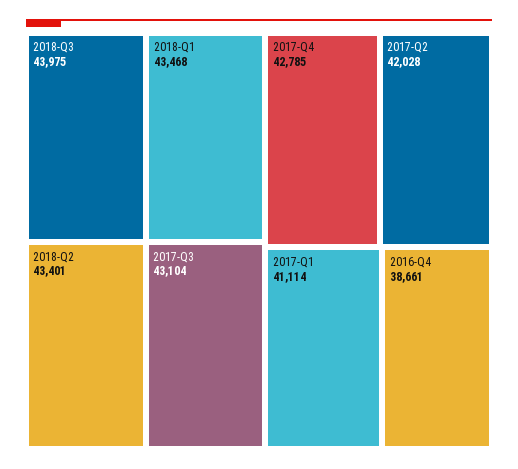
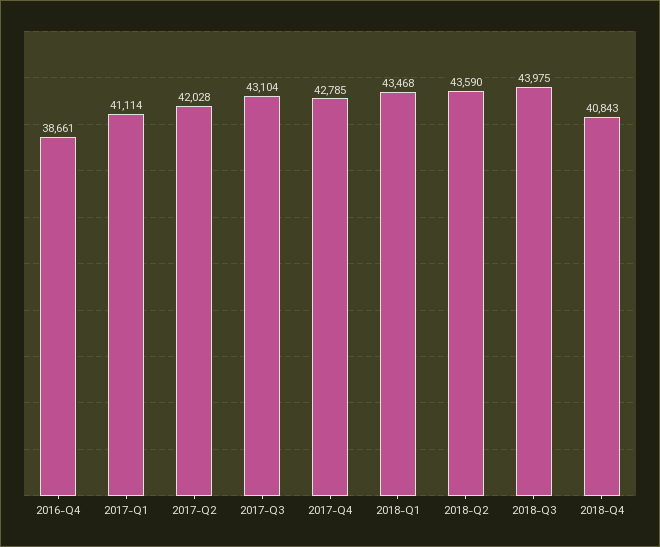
2018-Q2: 43401 -> 43590
2018-Q4: none -> 40843

